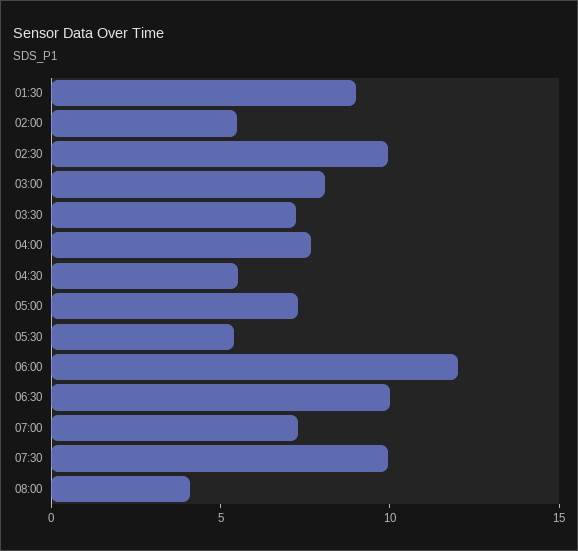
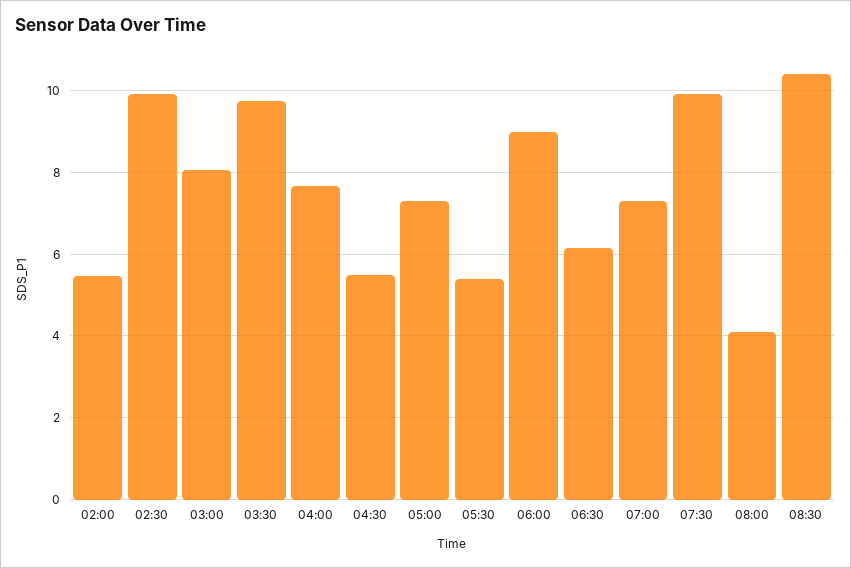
01:30: 9 -> none
03:30: 7 -> 9.8
06:00: 12 -> 9
06:30: 10 -> 6.2
08:30: none -> 10.4

